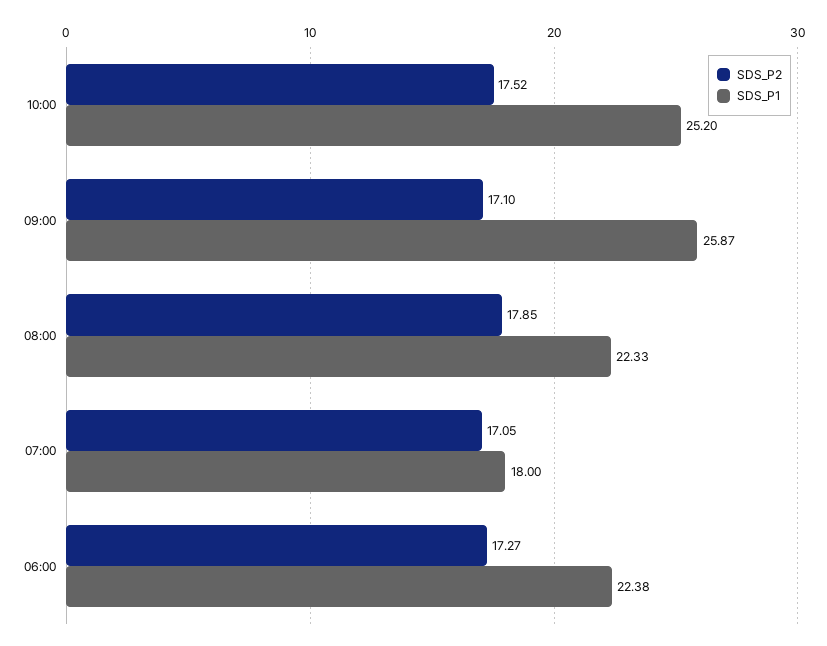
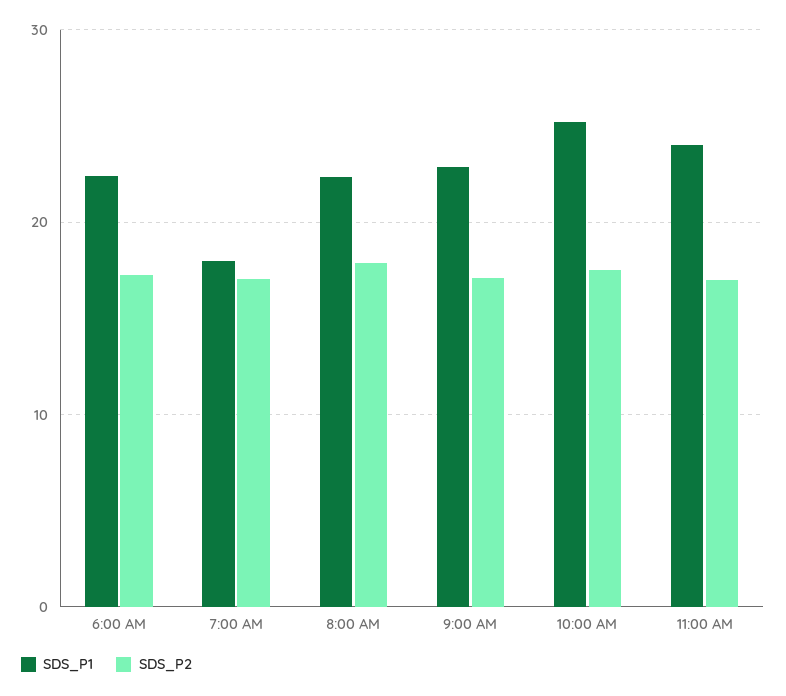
SDS_P1, 09:00: 25.87 -> 23
SDS_P1, 11:00 AM: none -> 24
SDS_P2, 11:00 AM: none -> 17

